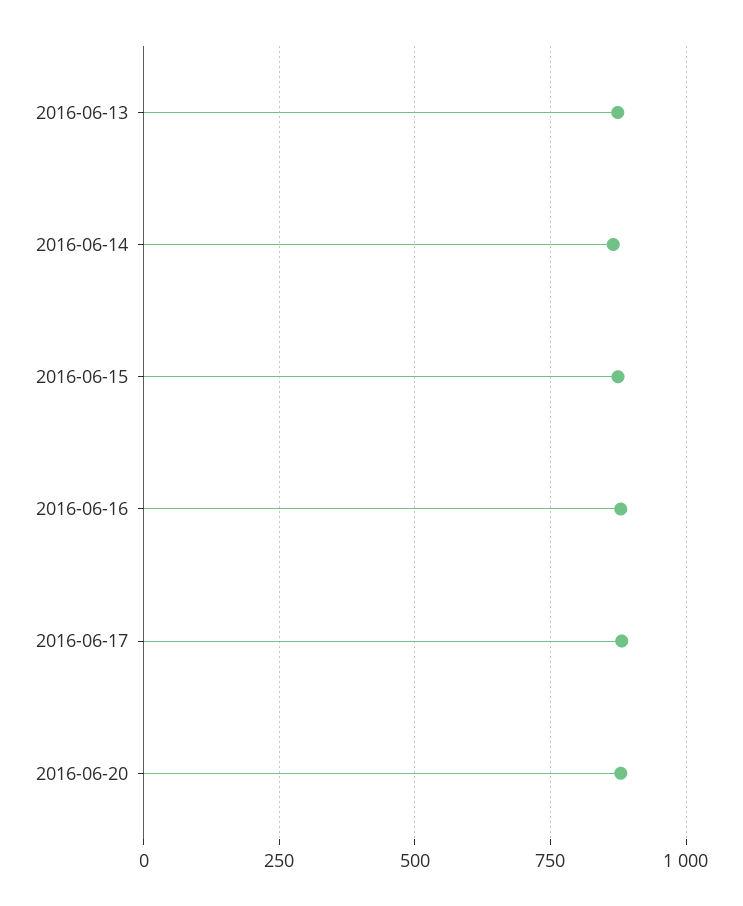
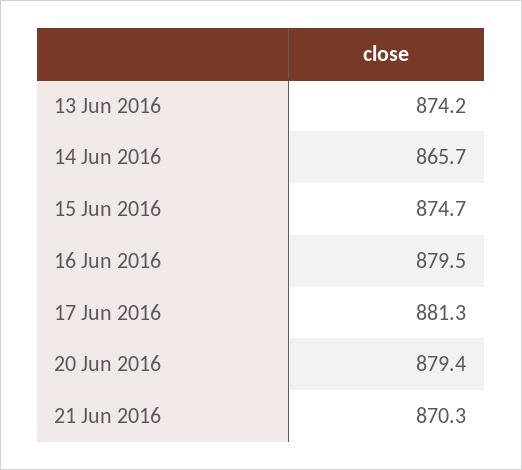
21 Jun 2016: none -> 870.3

